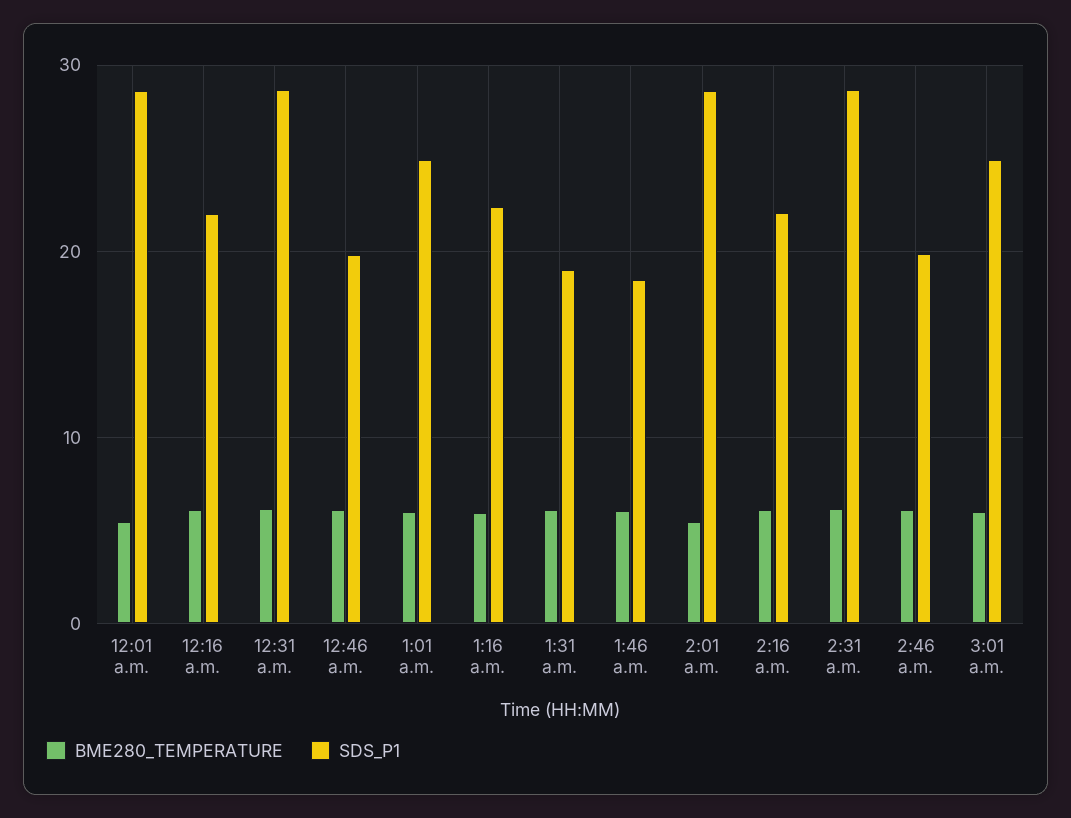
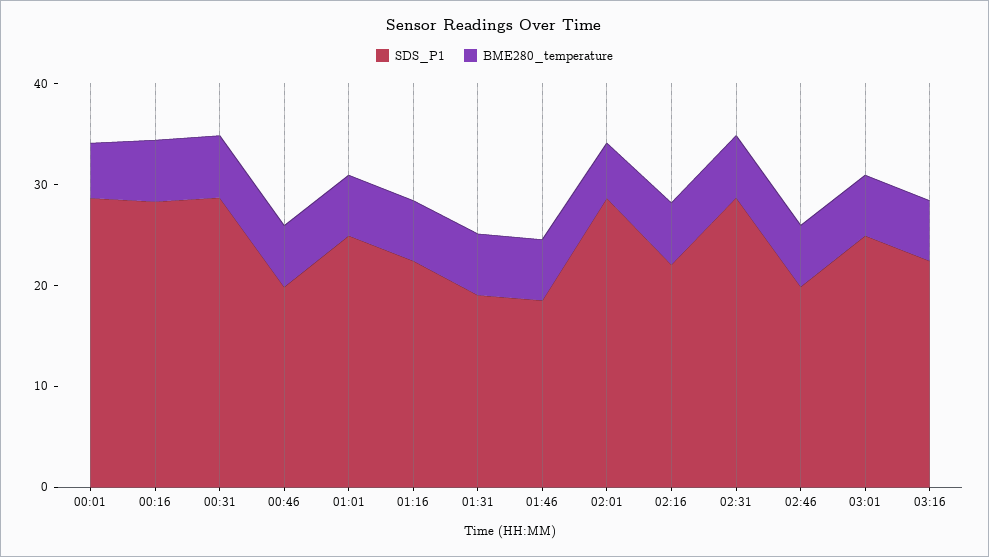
SDS_P1, 12:16 a.m.: 22 -> 28
SDS_P1, 03:16: none -> 22
BME280_TEMPERATURE, 03:16: none -> 6

